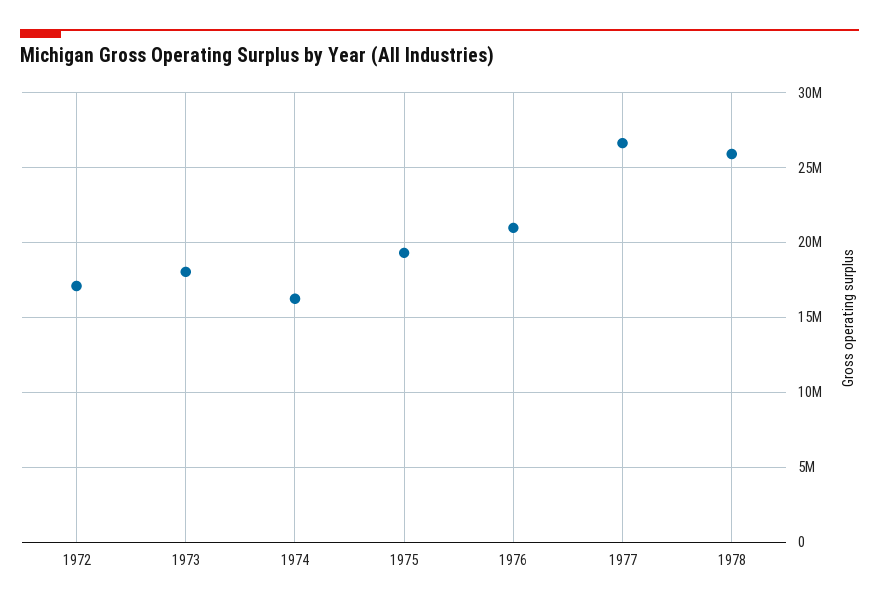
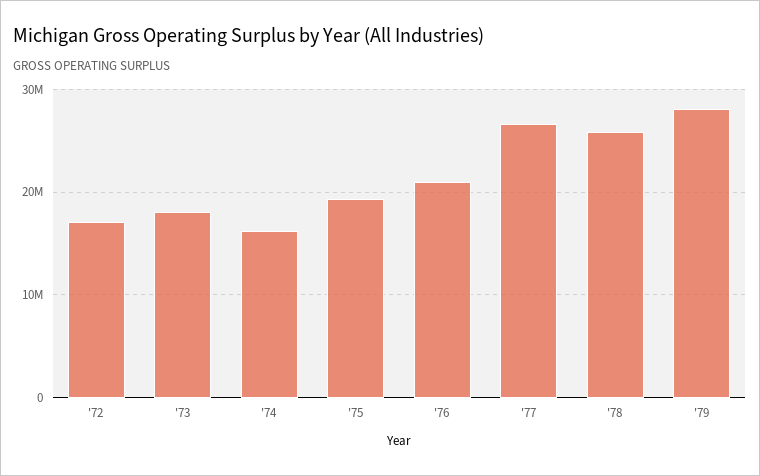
'79: none -> 28000000

